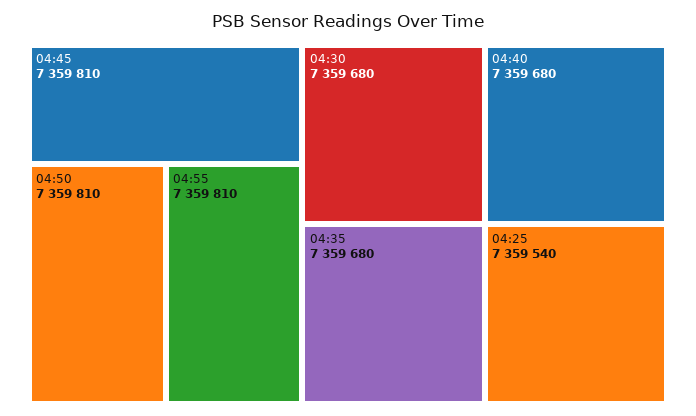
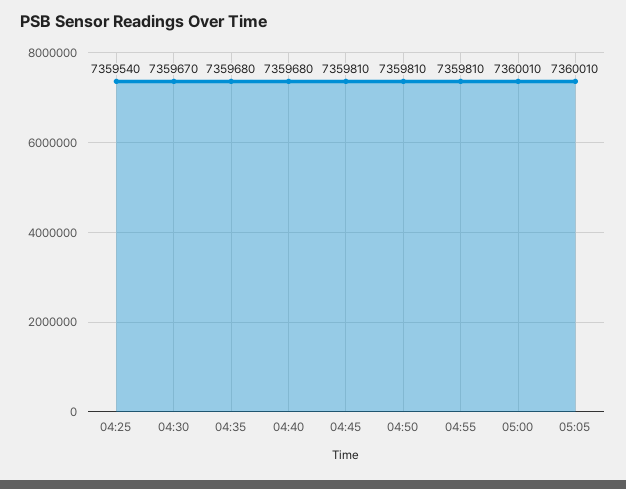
04:30: 7359680 -> 7359670
05:00: none -> 7360010
05:05: none -> 7360010

